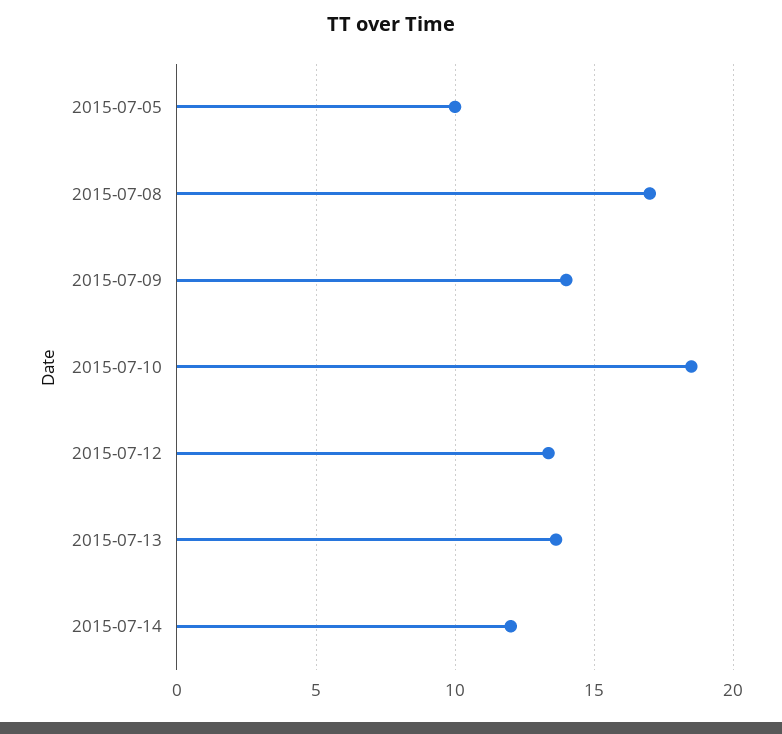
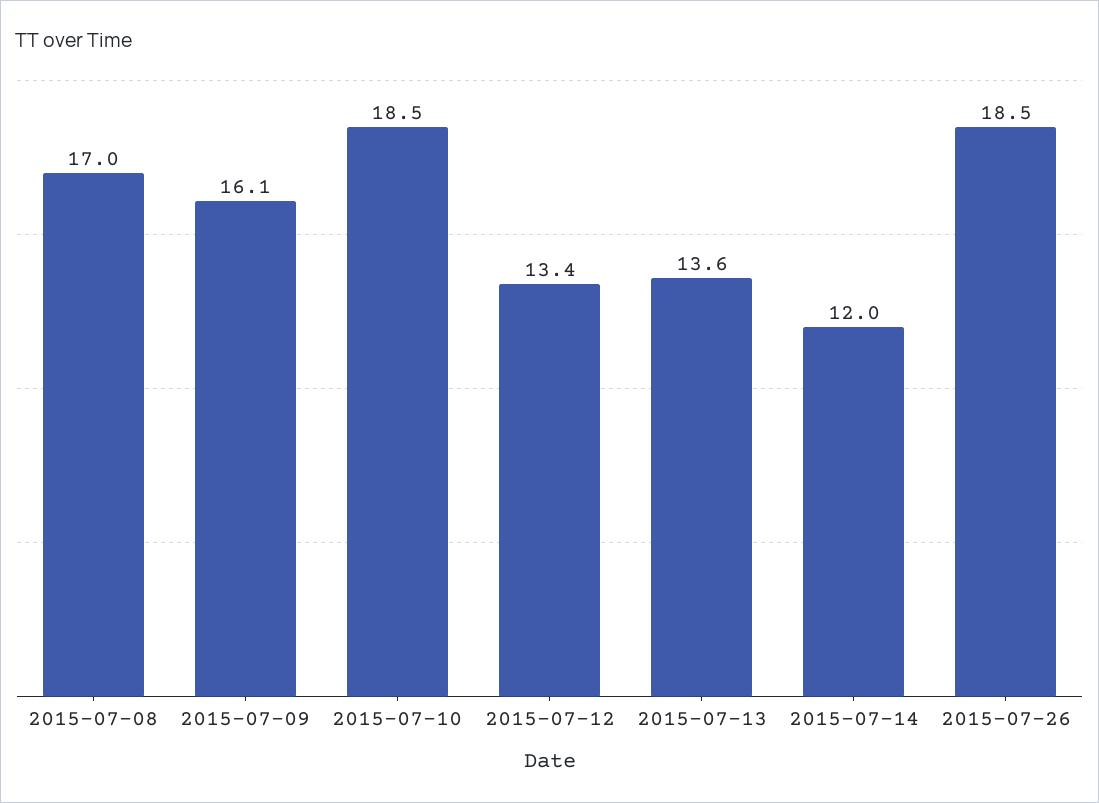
2015-07-05: 10 -> none
2015-07-09: 14 -> 16.1
2015-07-26: none -> 18.5

